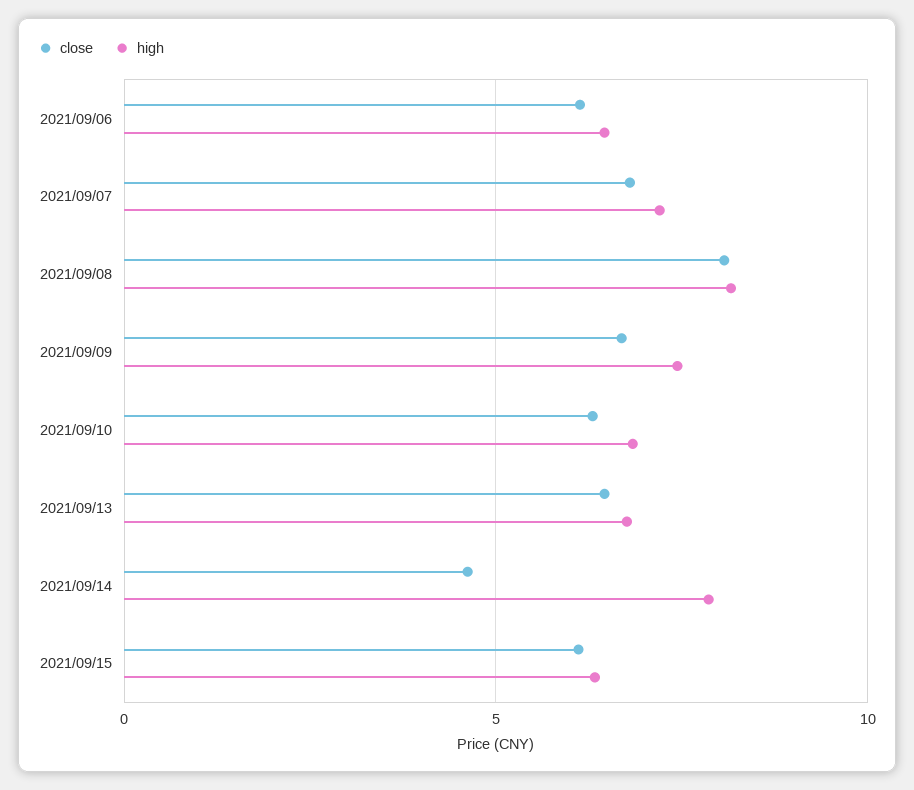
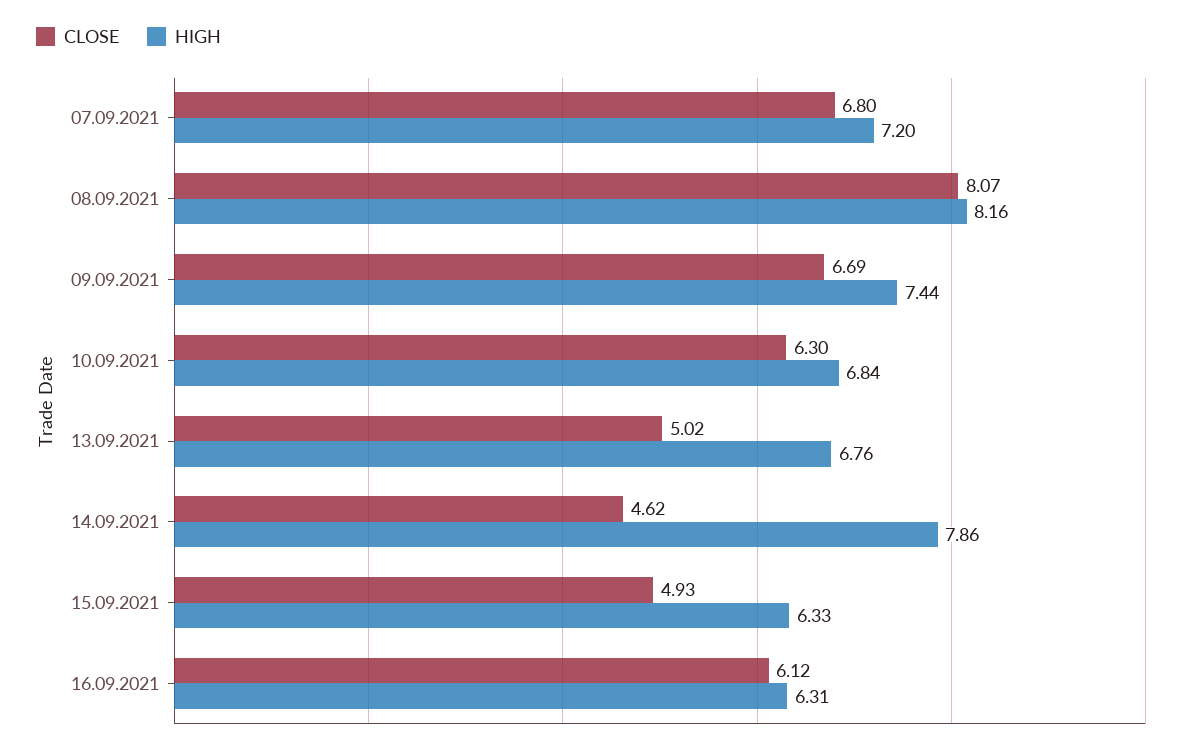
close, 2021/09/06: 6 -> none
high, 2021/09/06: 6.5 -> none
close, 2021/09/13: 6.5 -> 5.02
close, 2021/09/15: 6 -> 4.93
close, 16.09.2021: none -> 6.12
high, 16.09.2021: none -> 6.31

